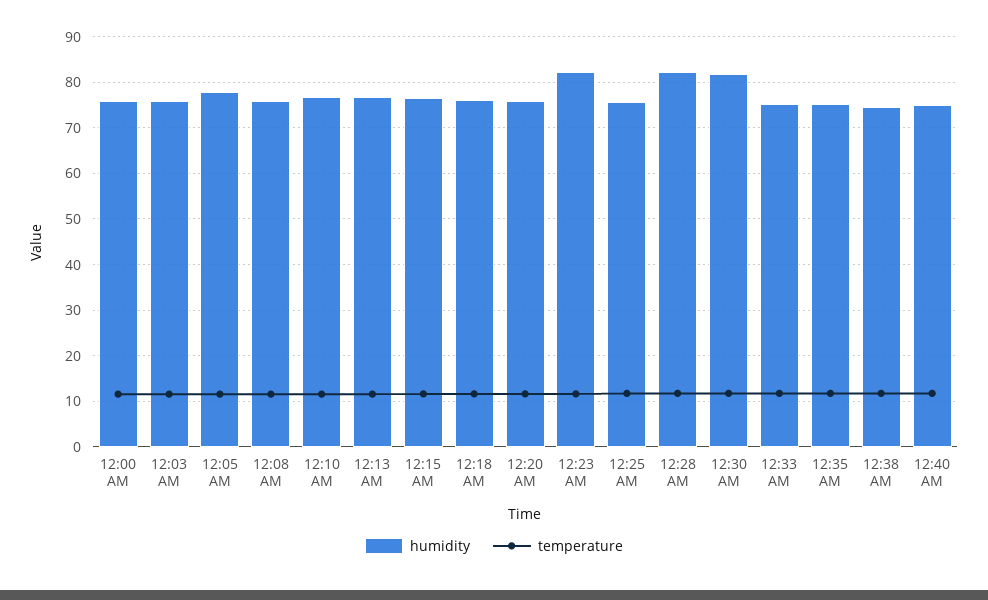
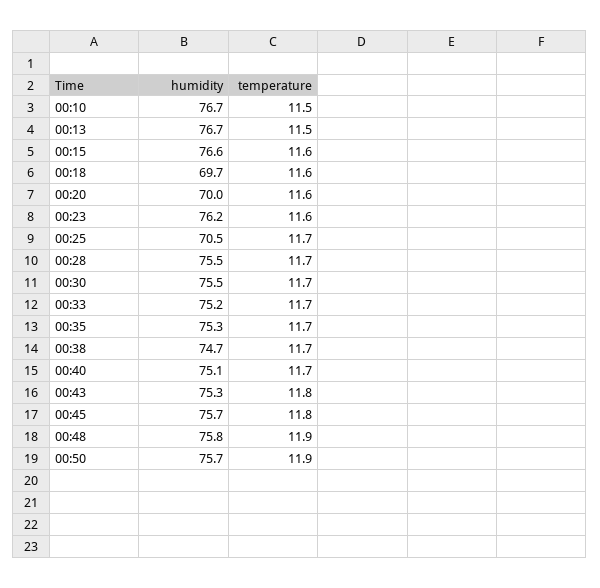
humidity, 12:00 AM: 76 -> none
temperature, 12:00 AM: 12 -> none
humidity, 12:03 AM: 76 -> none
temperature, 12:03 AM: 12 -> none
humidity, 12:05 AM: 78 -> none
temperature, 12:05 AM: 12 -> none
humidity, 12:08 AM: 76 -> none
temperature, 12:08 AM: 12 -> none
humidity, 12:18 AM: 76 -> 69.7
humidity, 12:20 AM: 76 -> 70
humidity, 12:23 AM: 82 -> 76.2
humidity, 12:25 AM: 76 -> 70.5
humidity, 12:28 AM: 82 -> 75.5
humidity, 12:30 AM: 82 -> 75.5
humidity, 00:43: none -> 75.3
temperature, 00:43: none -> 11.8
humidity, 00:45: none -> 75.7
temperature, 00:45: none -> 11.8
humidity, 00:48: none -> 75.8
temperature, 00:48: none -> 11.9
humidity, 00:50: none -> 75.7
temperature, 00:50: none -> 11.9

